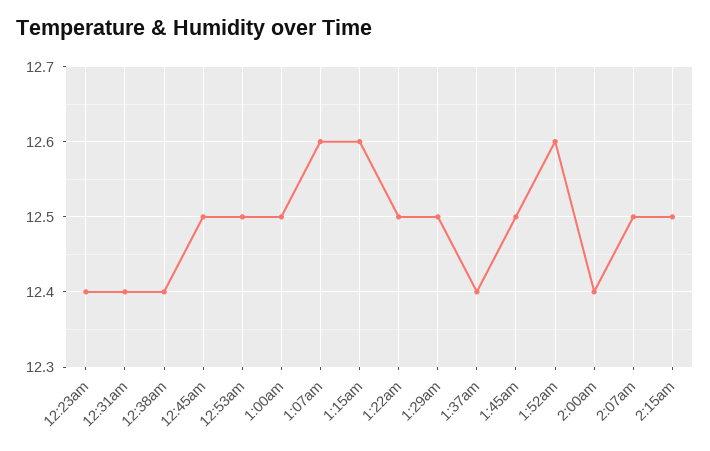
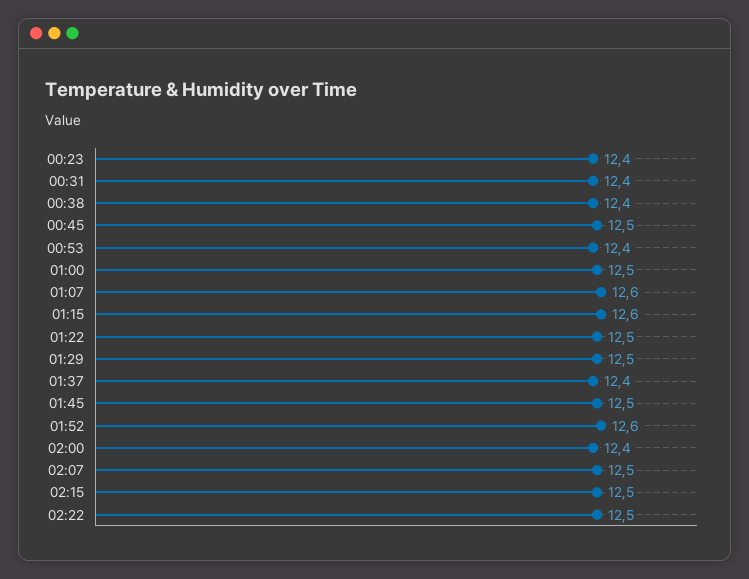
12:53am: 12.5 -> 12.4
02:22: none -> 12.5

